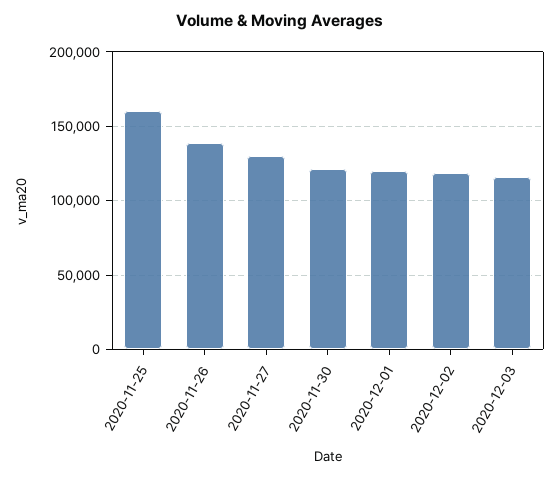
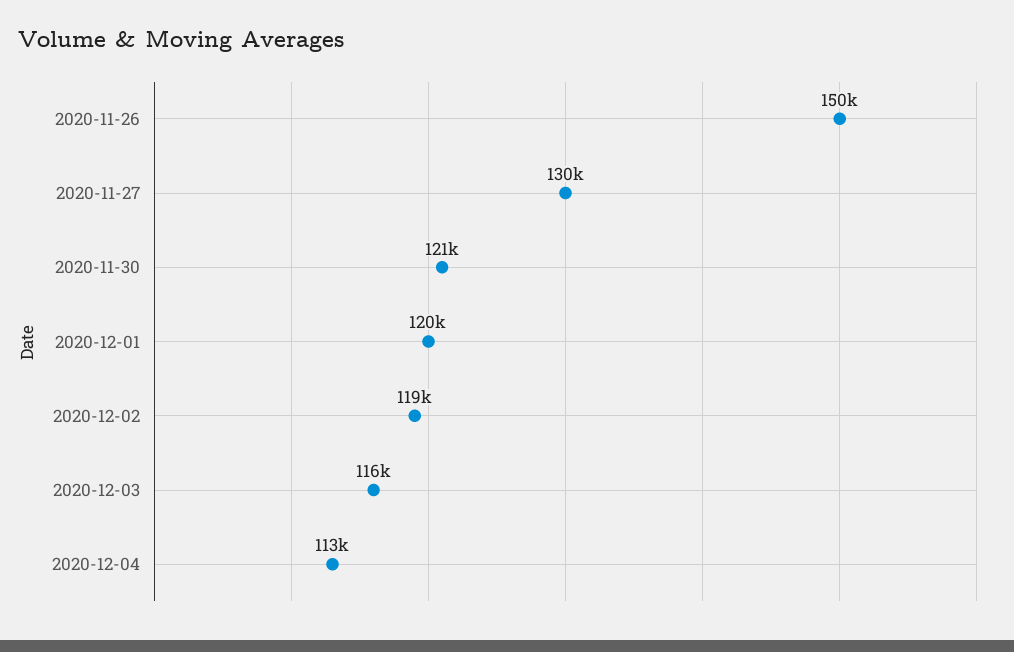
2020-11-25: 160000 -> none
2020-11-26: 140000 -> 150000
2020-12-04: none -> 113000

